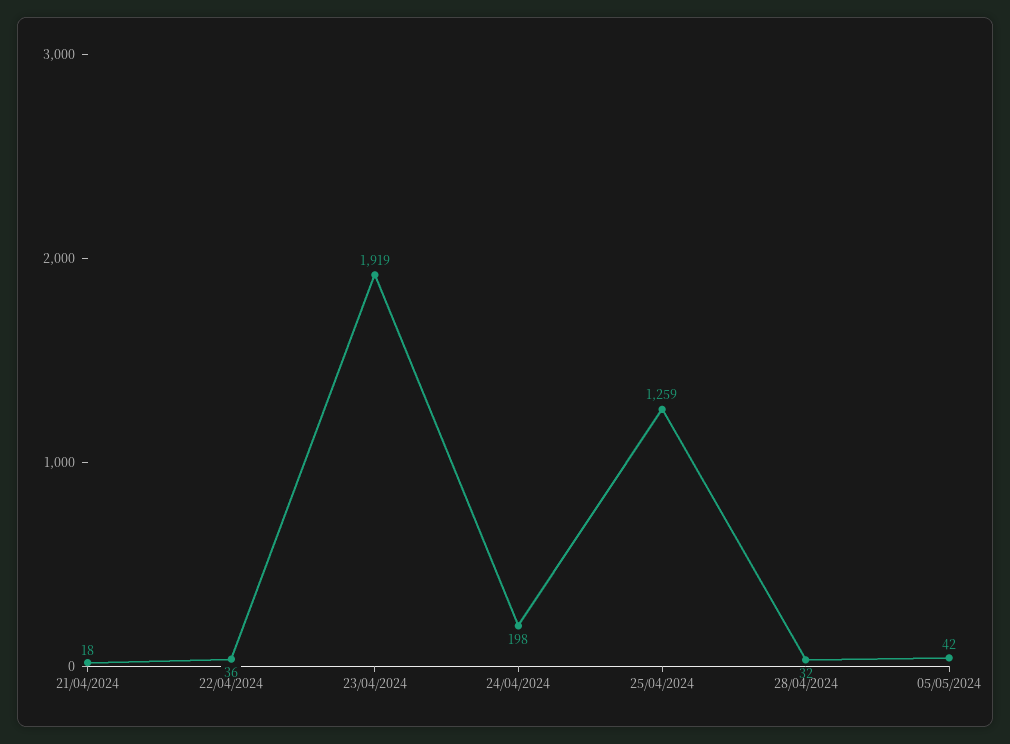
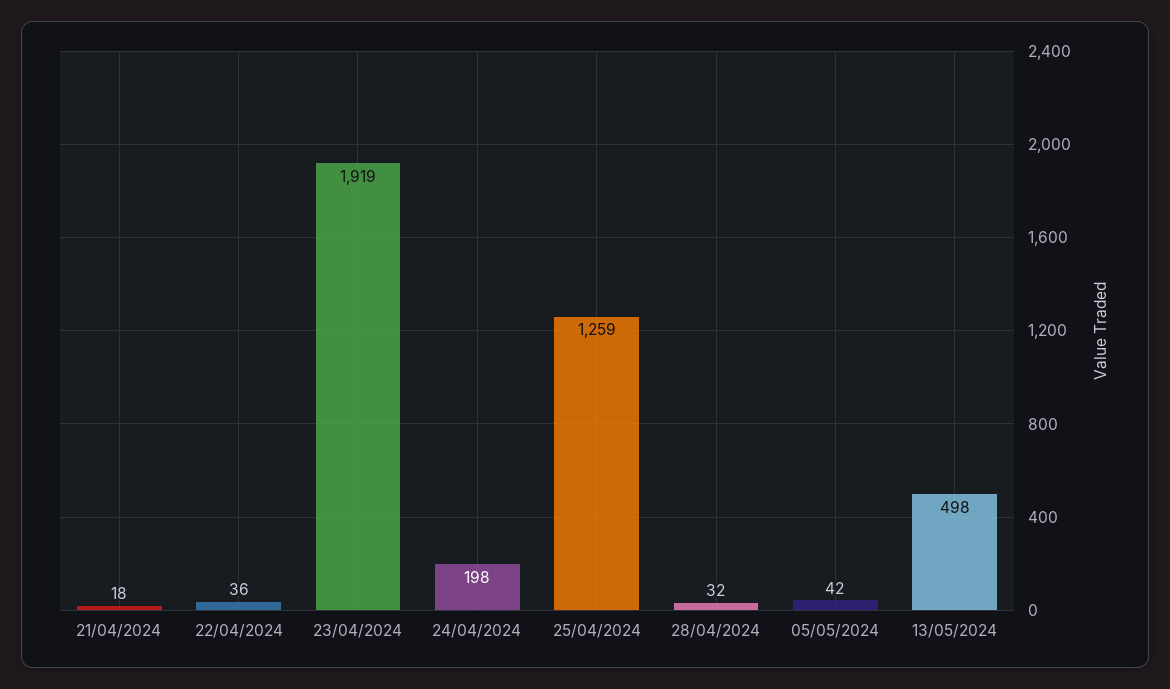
13/05/2024: none -> 498

